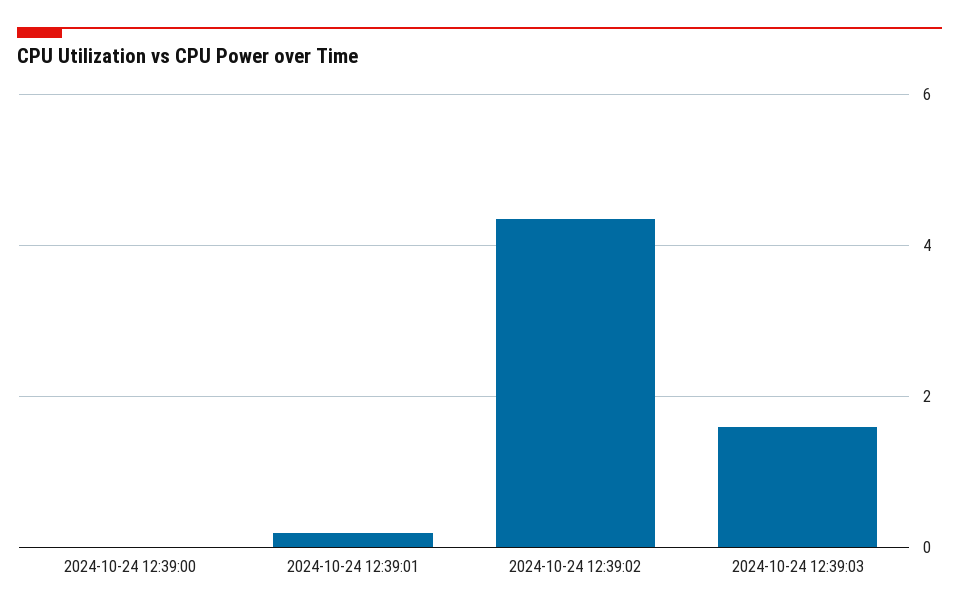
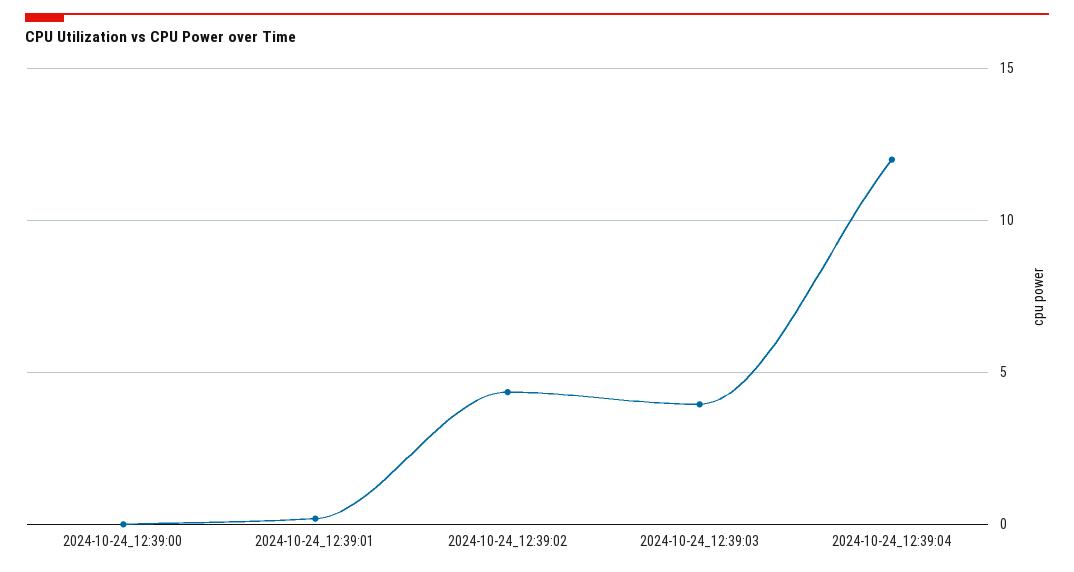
2024-10-24 12:39:03: 1.6 -> 4
2024-10-24_12:39:04: none -> 12

